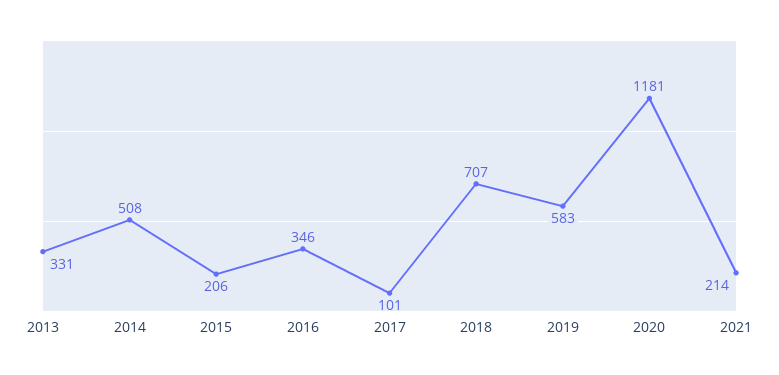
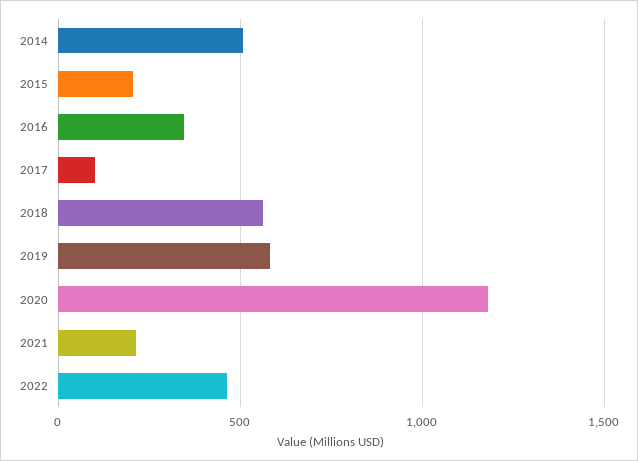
2013: 331 -> none
2018: 707 -> 550
2022: none -> 450

